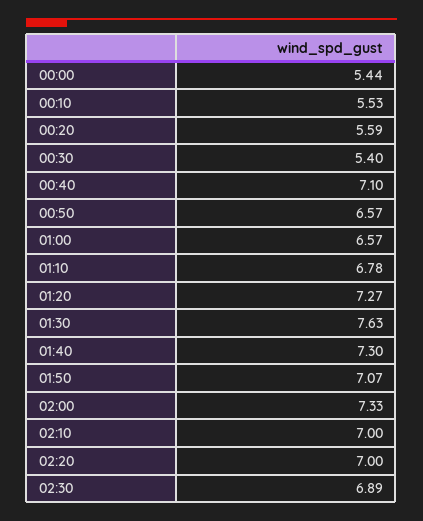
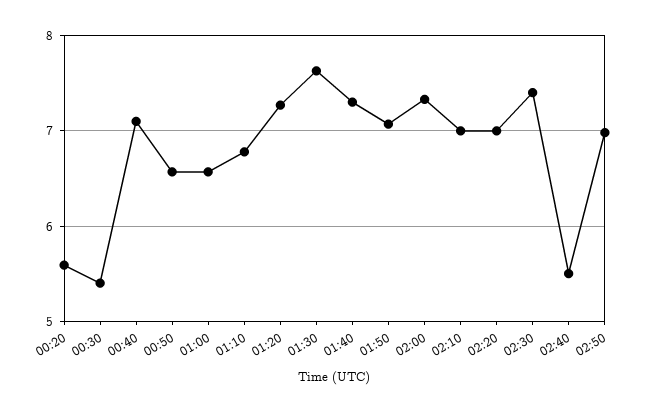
00:00: 5.44 -> none
00:10: 5.53 -> none
02:30: 6.89 -> 7.4
02:40: none -> 5.5
02:50: none -> 7

